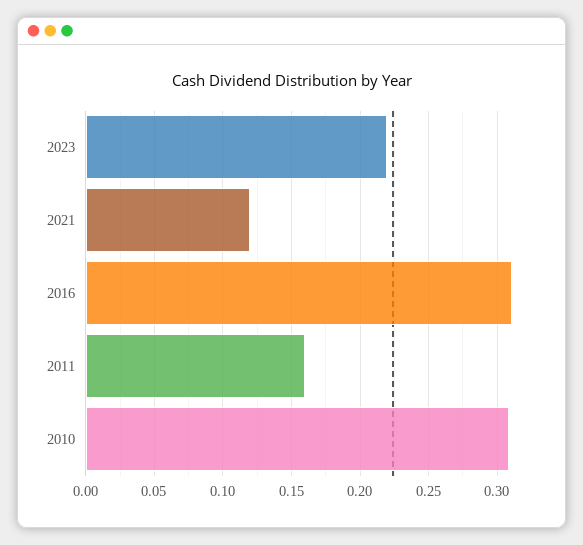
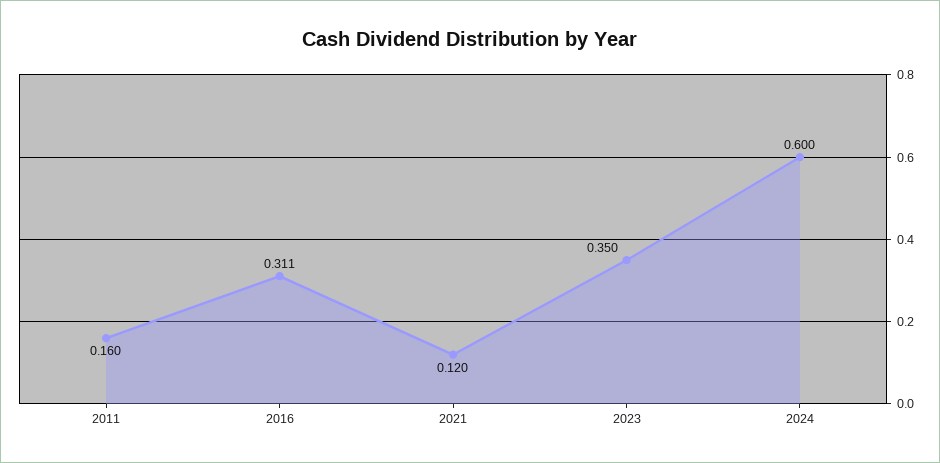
2023: 0.22 -> 0.35
2010: 0.31 -> none
2024: none -> 0.6

